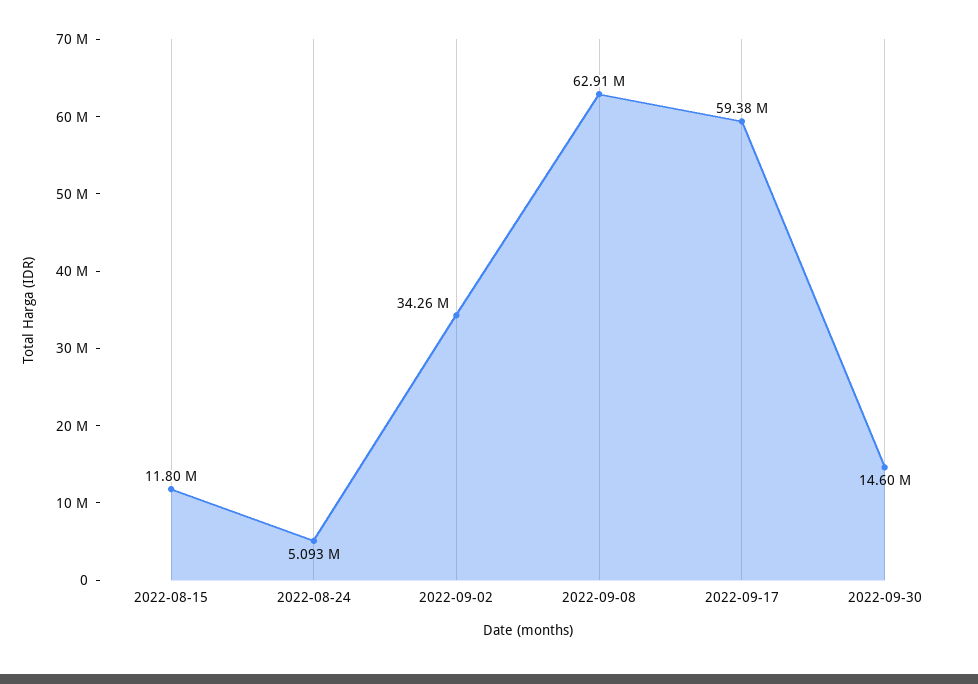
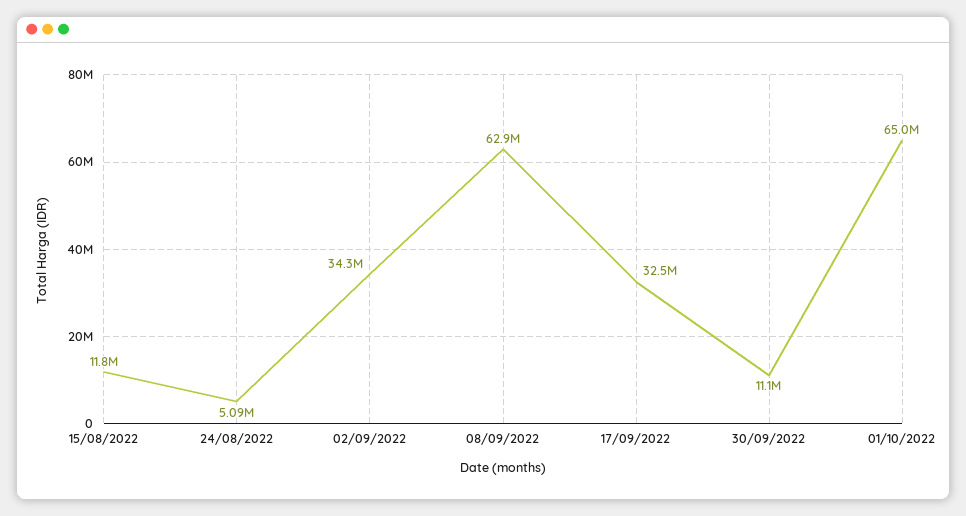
2022-09-17: 59380000 -> 32500000
2022-09-30: 14600000 -> 11100000
01/10/2022: none -> 65000000

